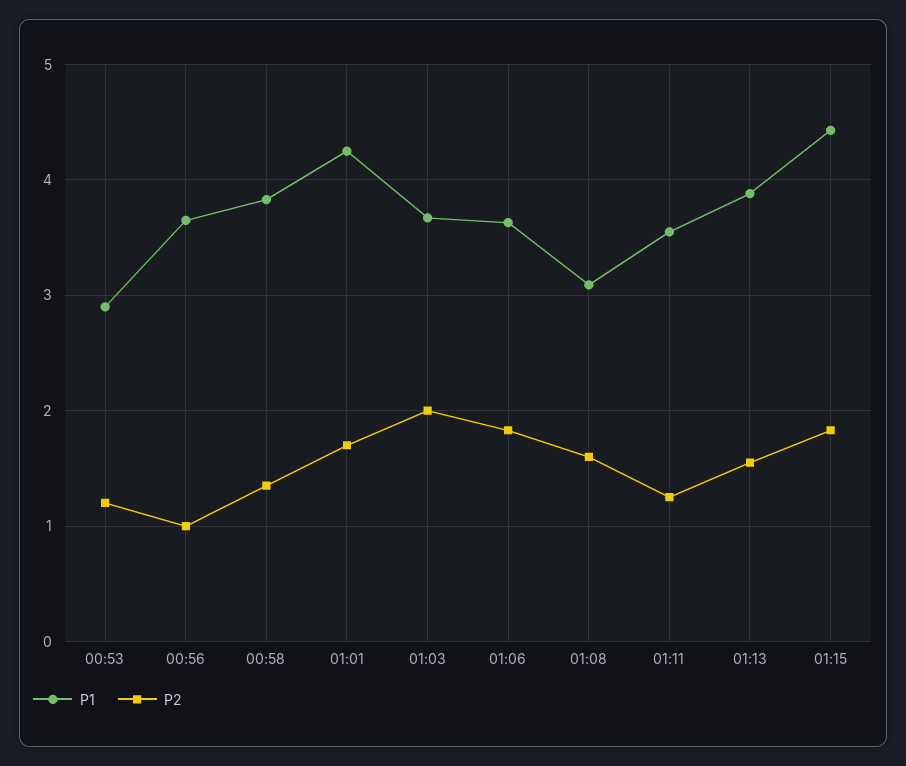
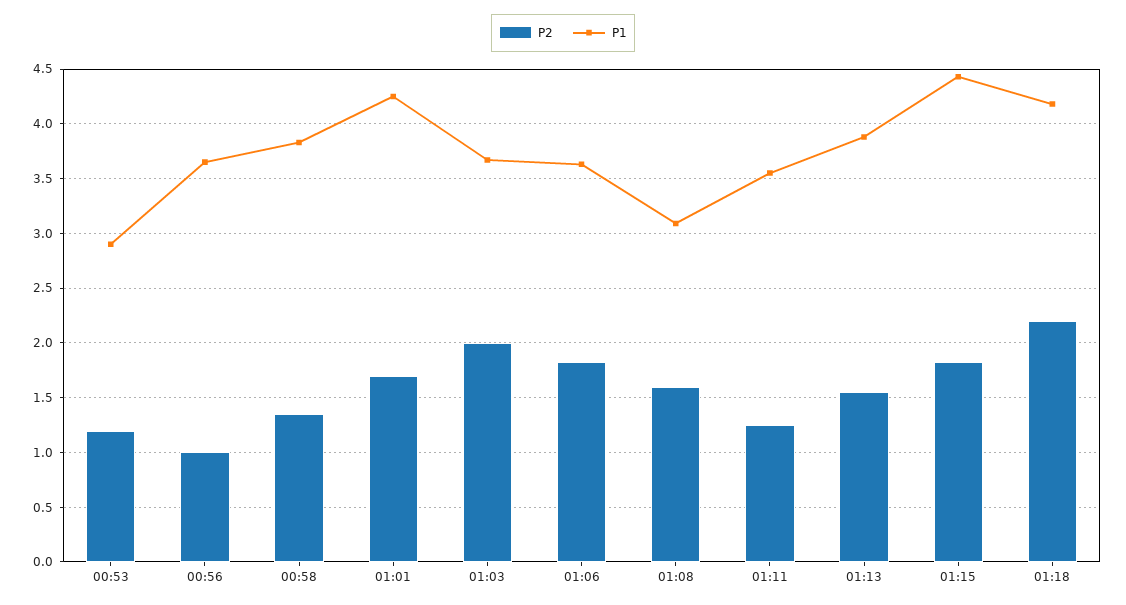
P2, 01:18: none -> 2.2
P1, 01:18: none -> 4.2

